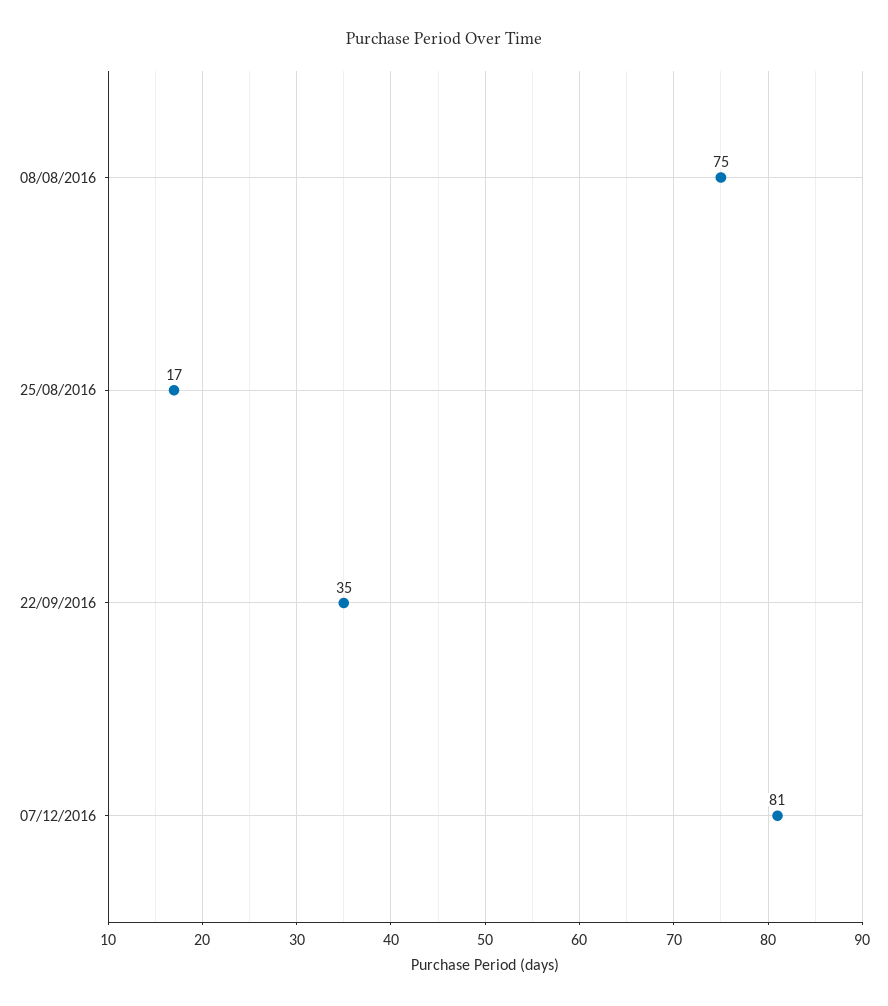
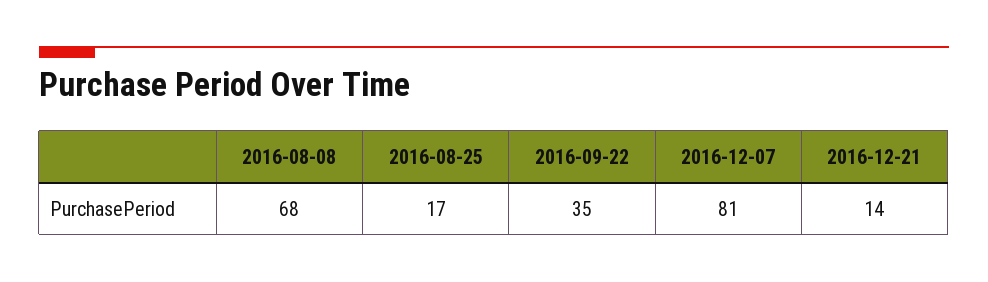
08/08/2016: 75 -> 68
2016-12-21: none -> 14

